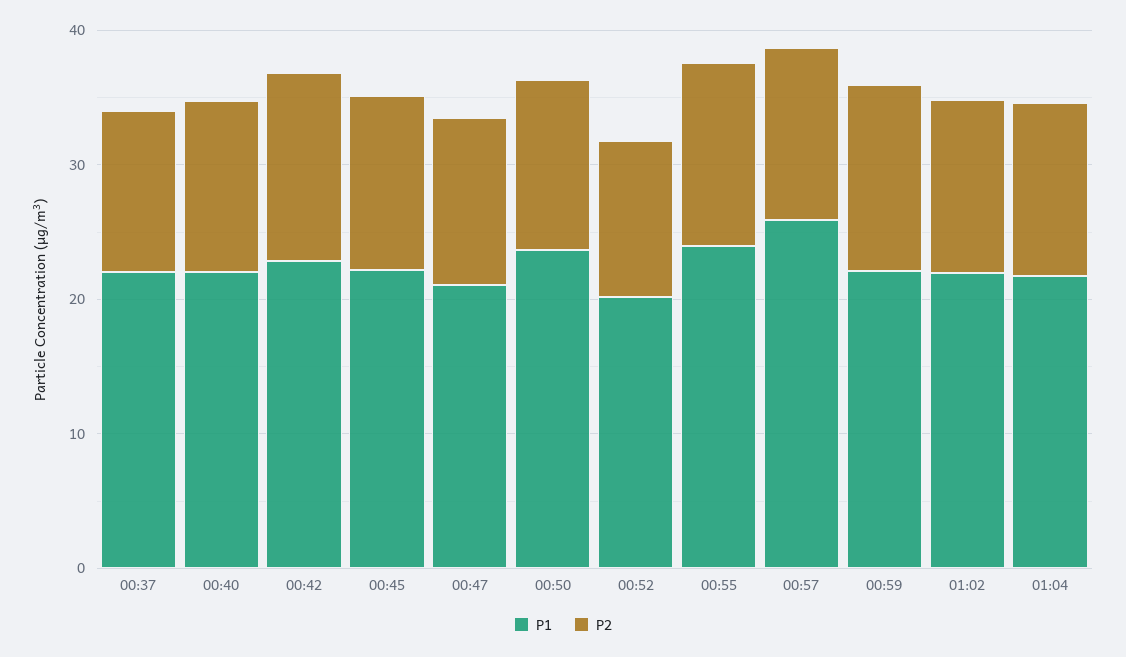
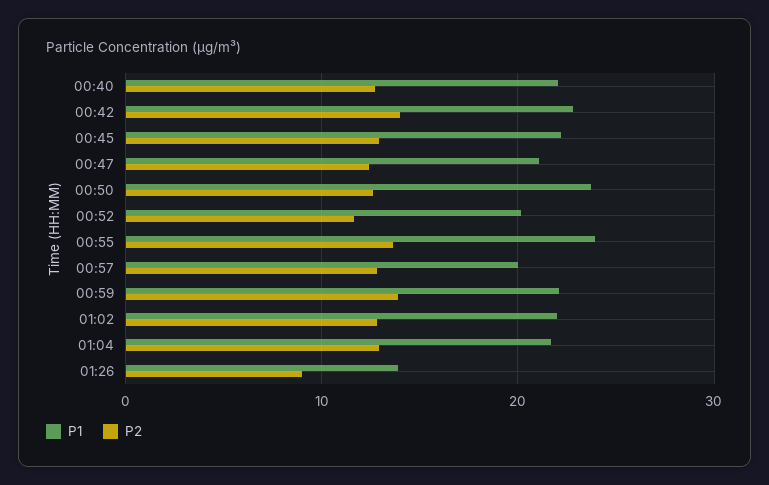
P1, 00:37: 22 -> none
P2, 00:37: 12 -> none
P1, 00:57: 26 -> 20
P1, 01:26: none -> 14
P2, 01:26: none -> 9

